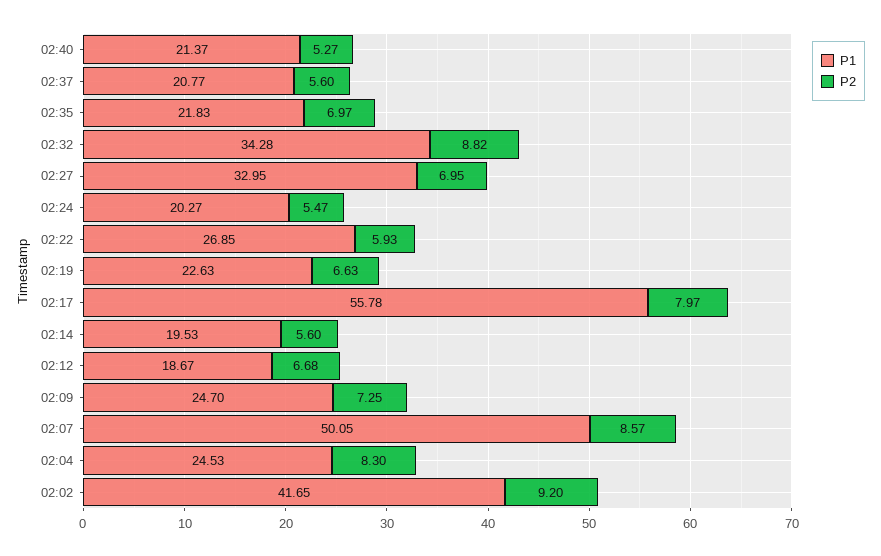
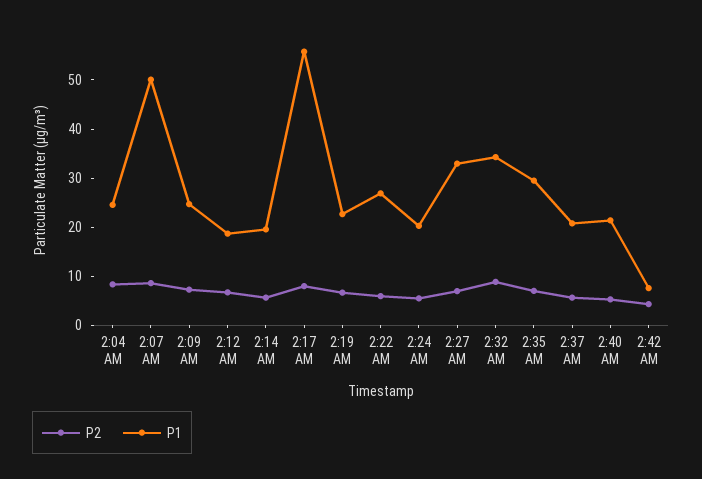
P1, 02:35: 21.83 -> 30
P1, 02:02: 41.65 -> none
P2, 02:02: 9.2 -> none
P2, 2:42 AM: none -> 4
P1, 2:42 AM: none -> 8

